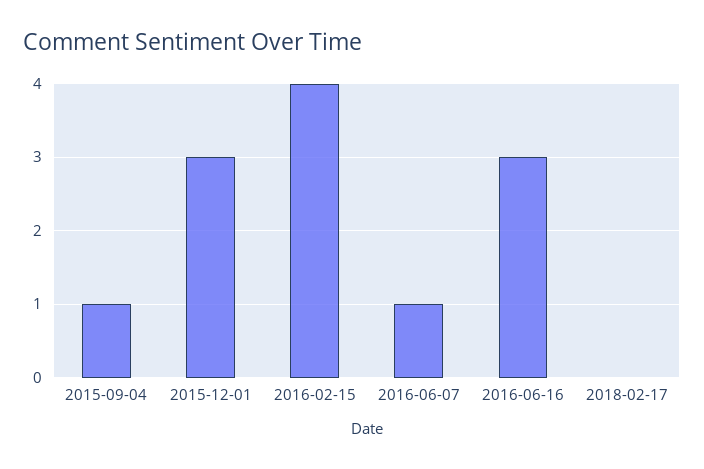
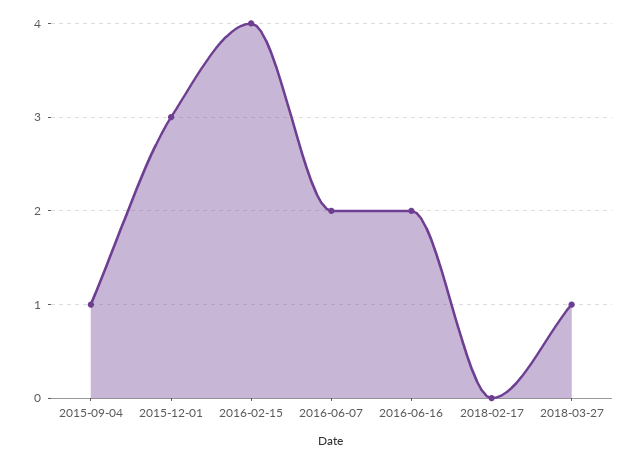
2016-06-07: 1 -> 2
2016-06-16: 3 -> 2
2018-03-27: none -> 1

